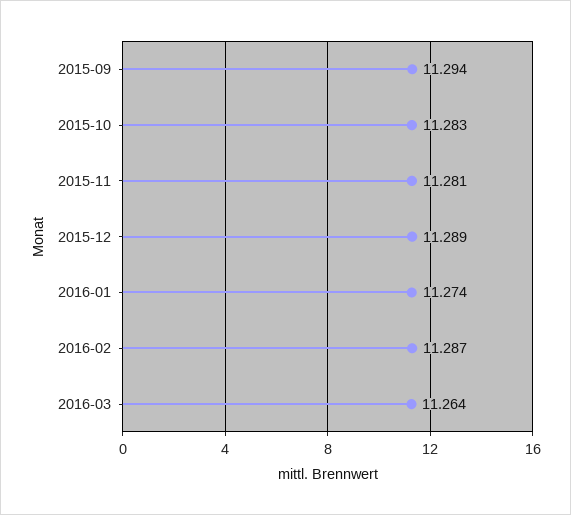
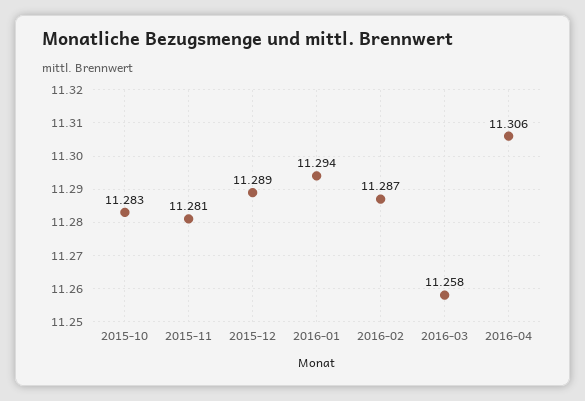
2015-09: 11.294 -> none
2016-01: 11.274 -> 11.294
2016-03: 11.264 -> 11.258
2016-04: none -> 11.306

